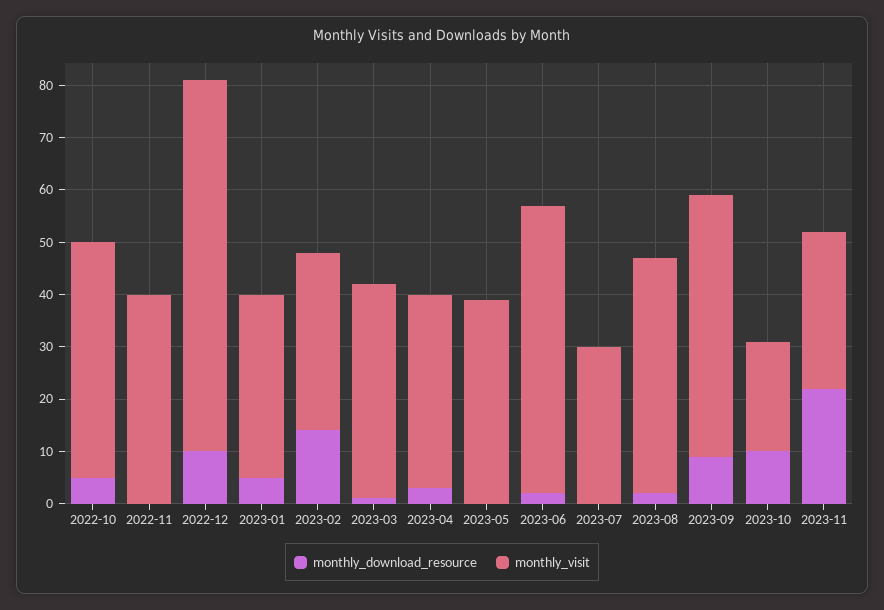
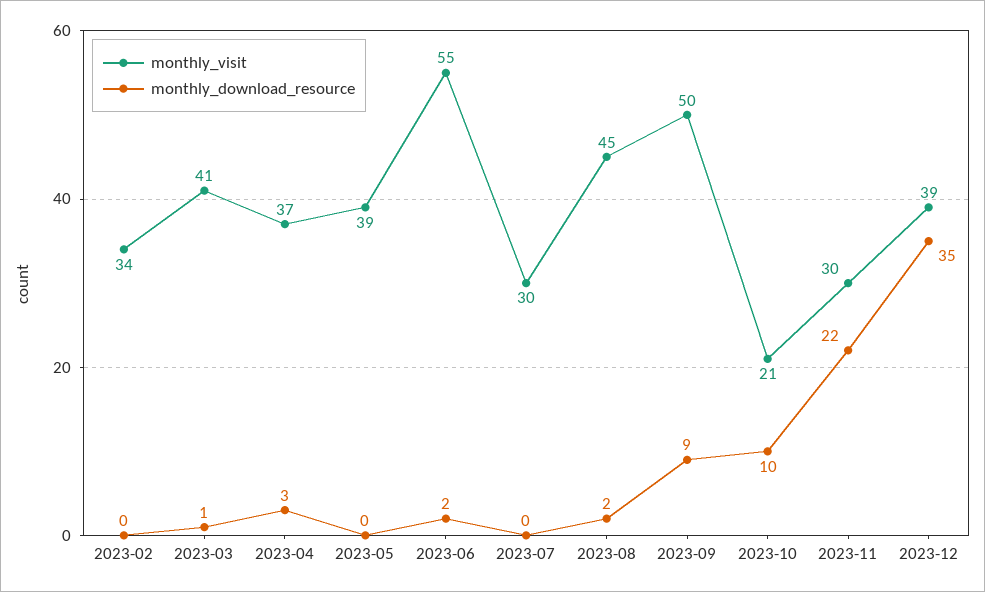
monthly_download_resource, 2022-10: 5 -> none
monthly_visit, 2022-10: 45 -> none
monthly_download_resource, 2022-11: 0 -> none
monthly_visit, 2022-11: 40 -> none
monthly_download_resource, 2022-12: 10 -> none
monthly_visit, 2022-12: 70 -> none
monthly_download_resource, 2023-01: 5 -> none
monthly_visit, 2023-01: 35 -> none
monthly_download_resource, 2023-02: 15 -> 0
monthly_visit, 2023-12: none -> 39
monthly_download_resource, 2023-12: none -> 35

